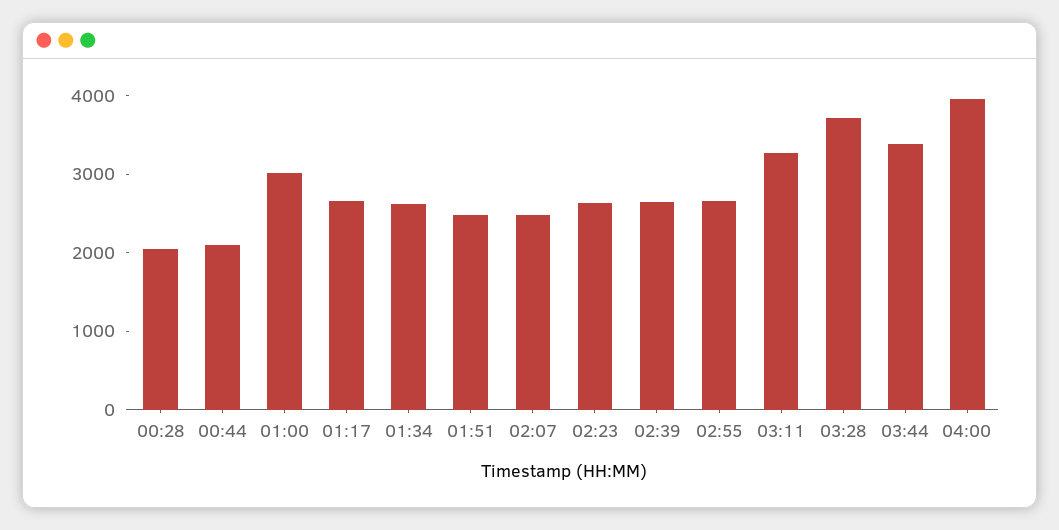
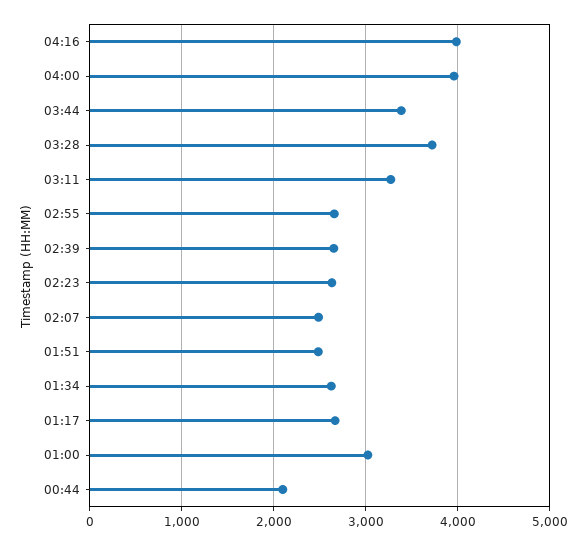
00:28: 2000 -> none
04:16: none -> 4000

